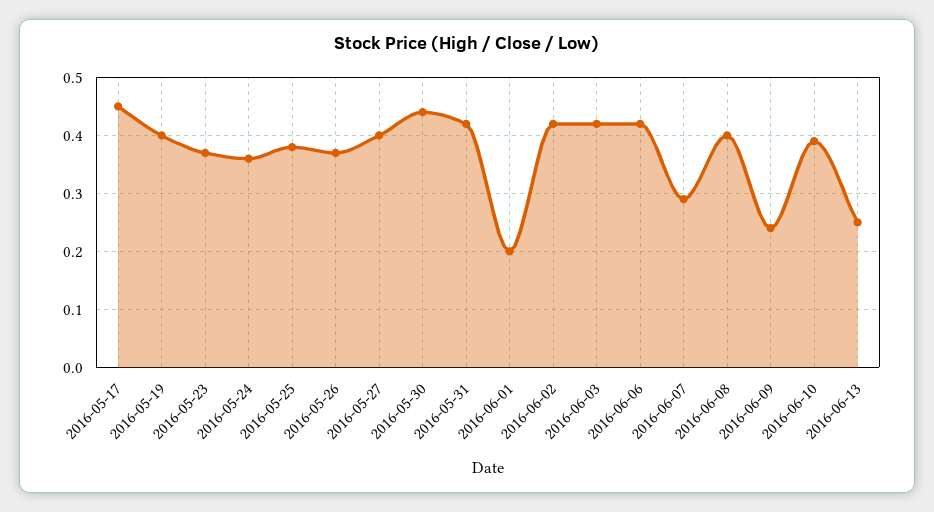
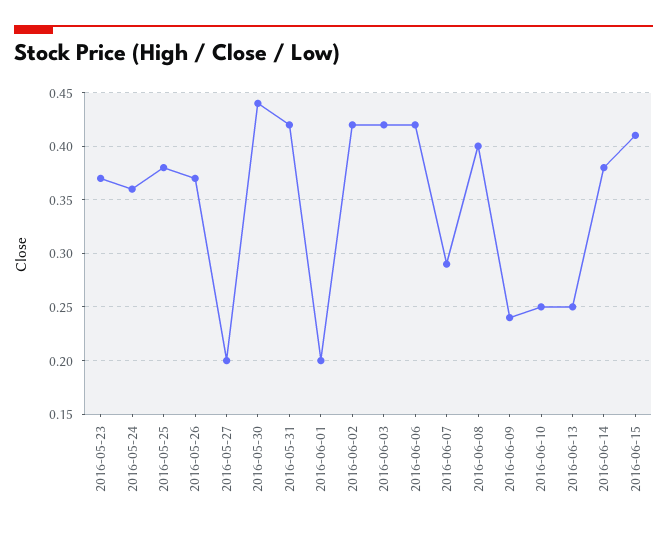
2016-05-17: 0.45 -> none
2016-05-19: 0.4 -> none
2016-05-27: 0.4 -> 0.2
2016-06-10: 0.4 -> 0.25
2016-06-14: none -> 0.38
2016-06-15: none -> 0.41

